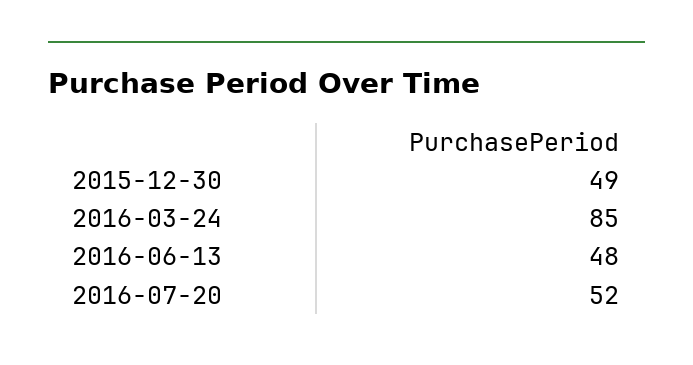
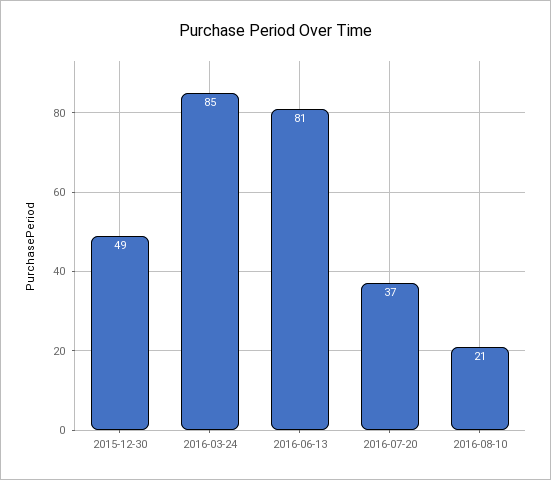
2016-06-13: 48 -> 81
2016-07-20: 52 -> 37
2016-08-10: none -> 21

